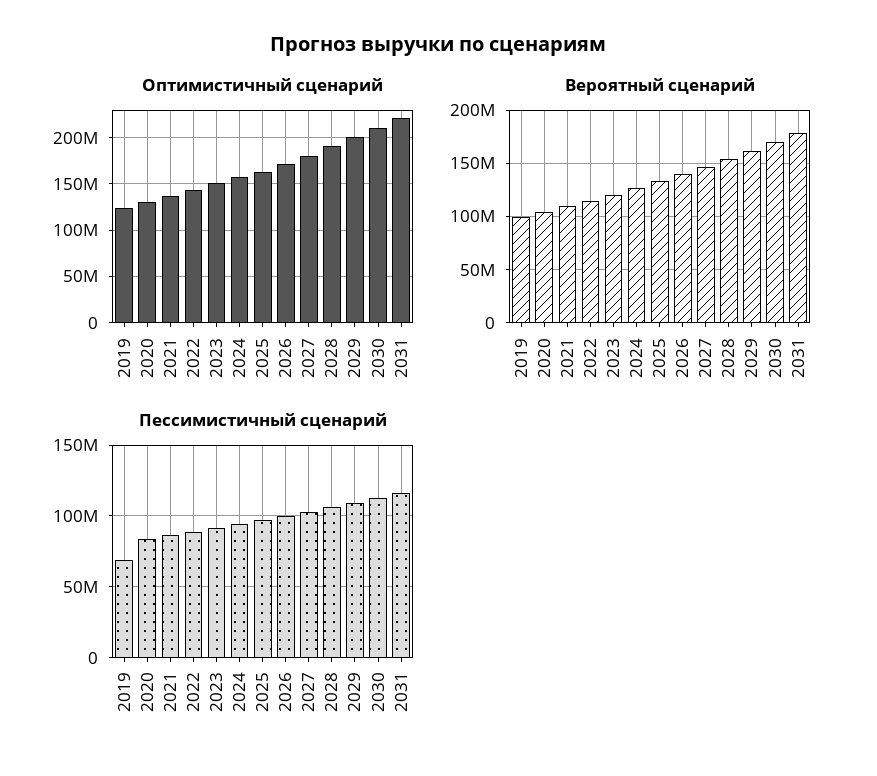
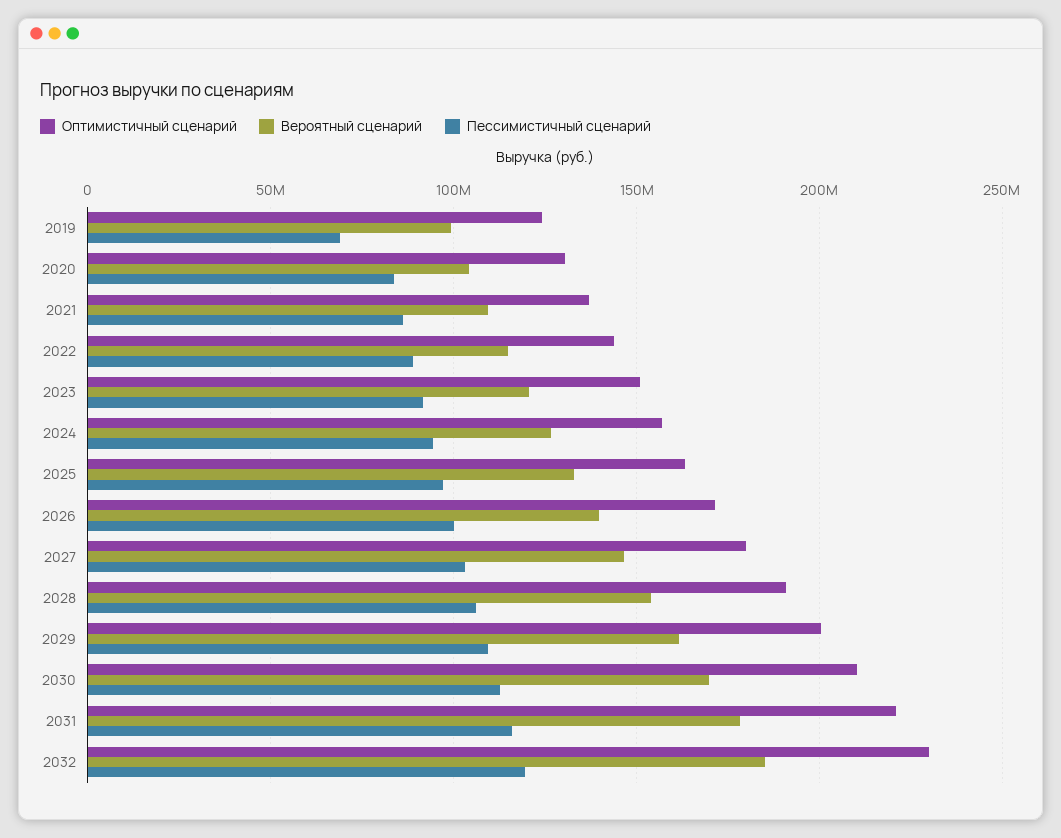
Оптимистичный сценарий, 2032: none -> 230000000
Вероятный сценарий, 2032: none -> 185000000
Пессимистичный сценарий, 2032: none -> 120000000

